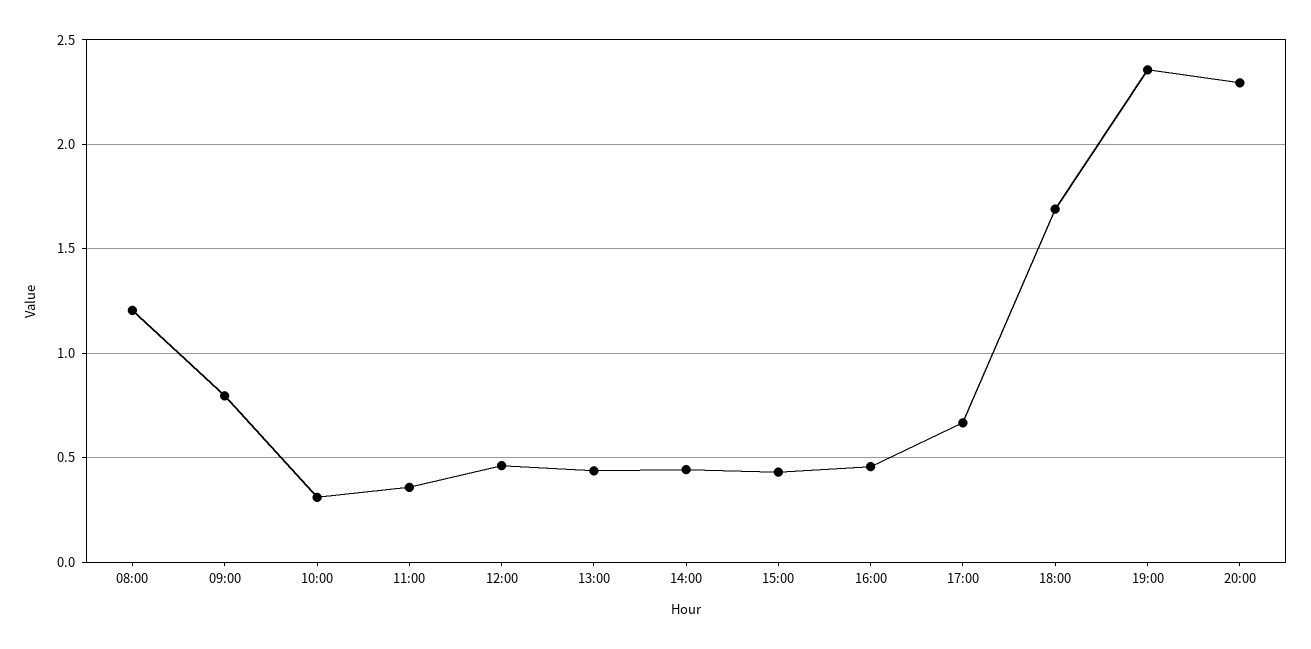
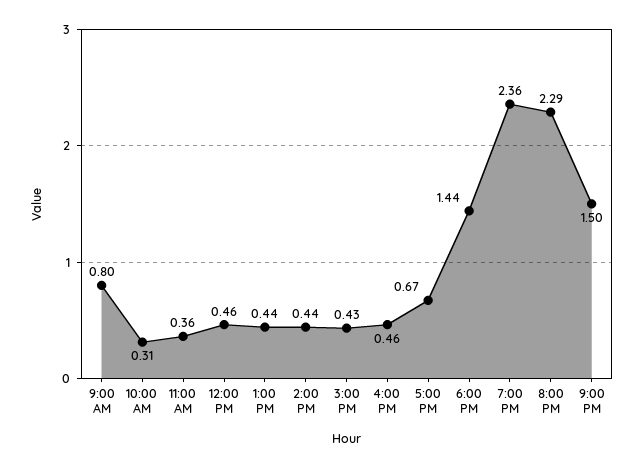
08:00: 1.2 -> none
18:00: 1.7 -> 1.44
9:00 PM: none -> 1.5

